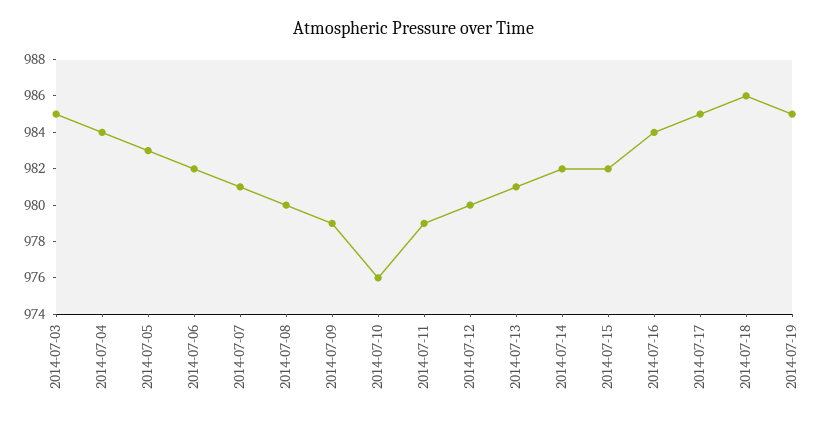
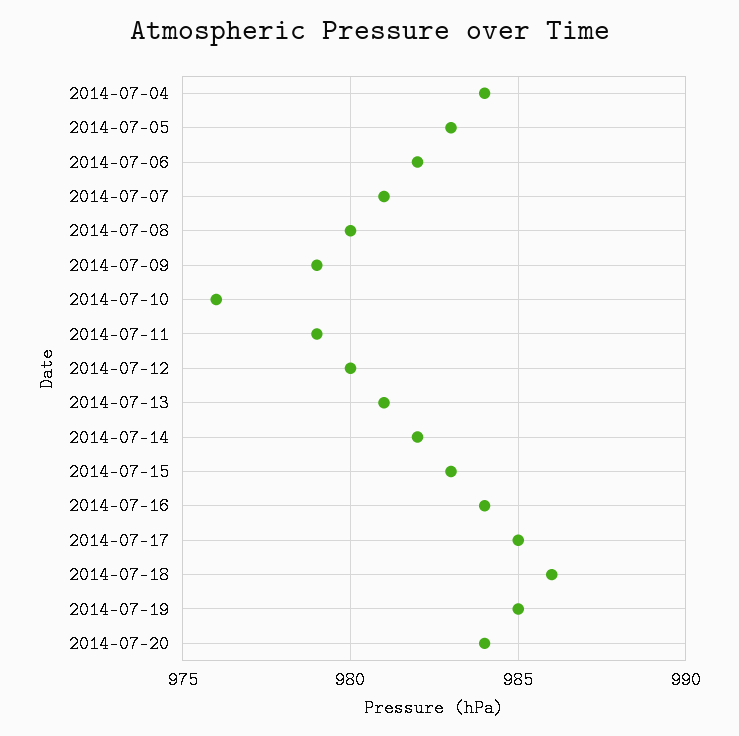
2014-07-03: 985 -> none
2014-07-15: 982 -> 983
2014-07-20: none -> 984

